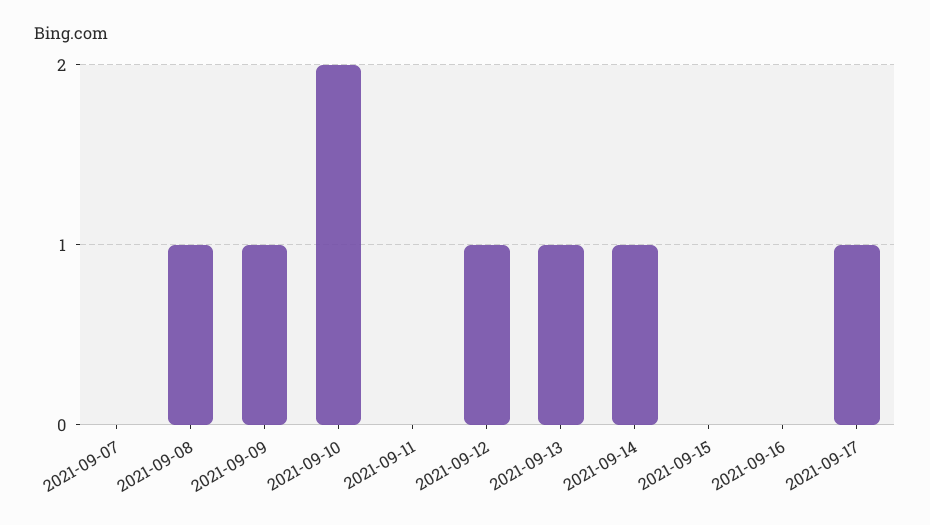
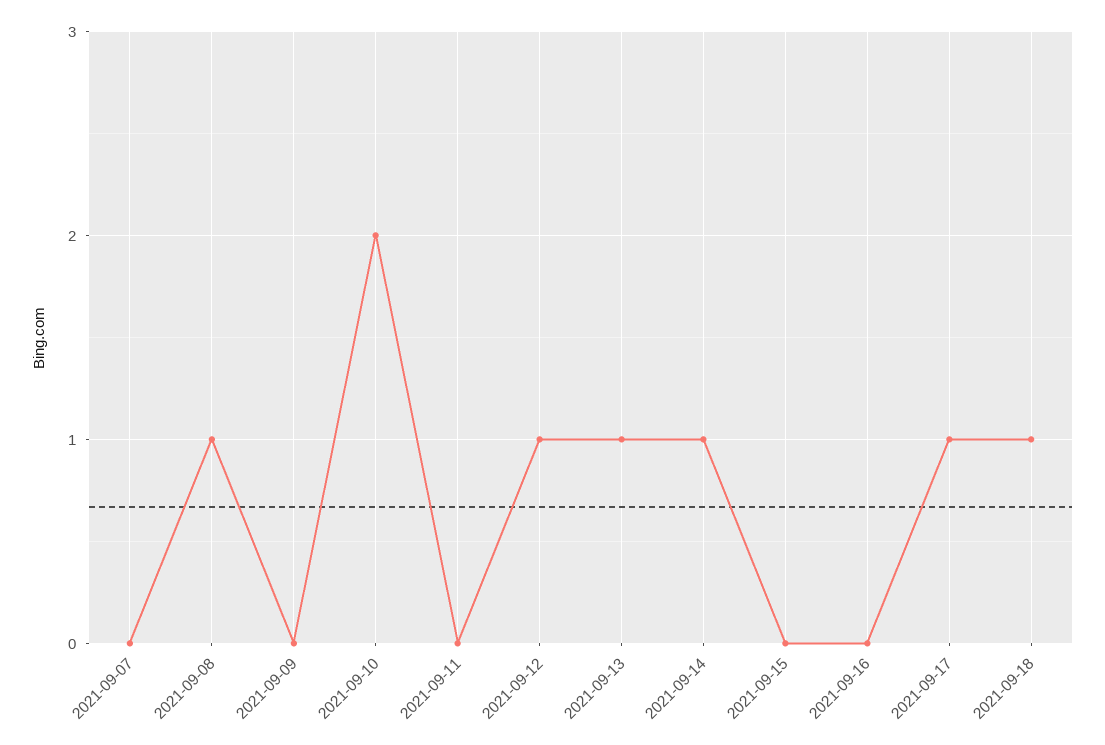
2021-09-09: 1 -> 0
2021-09-18: none -> 1

